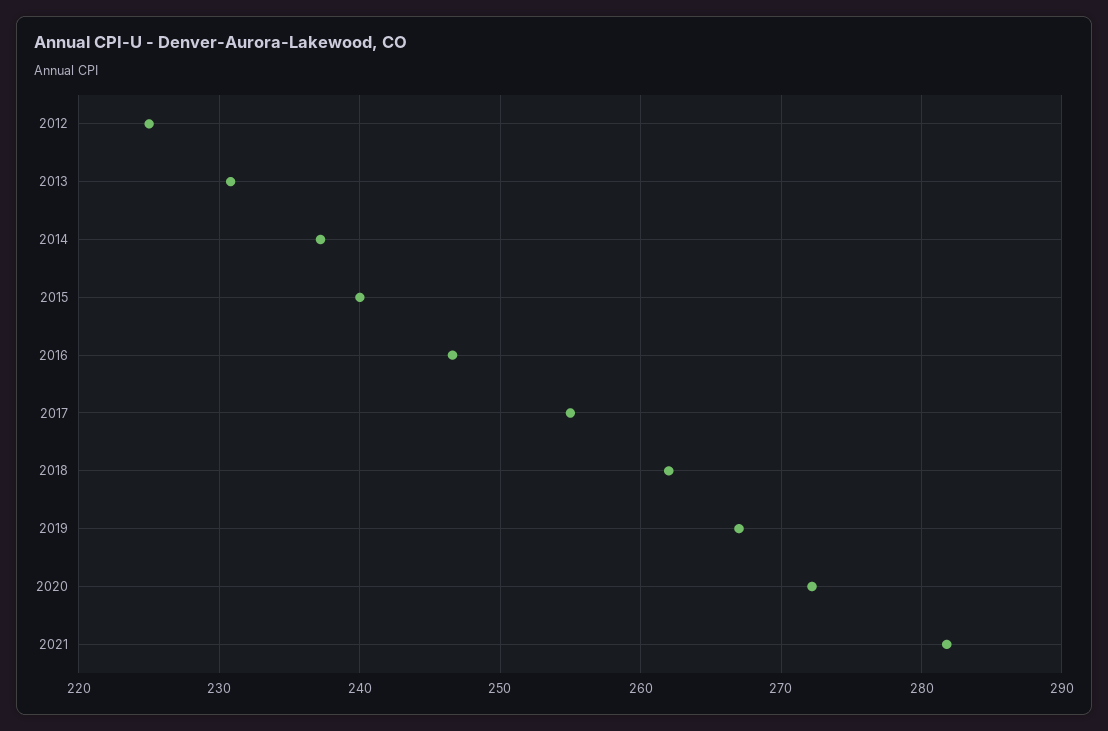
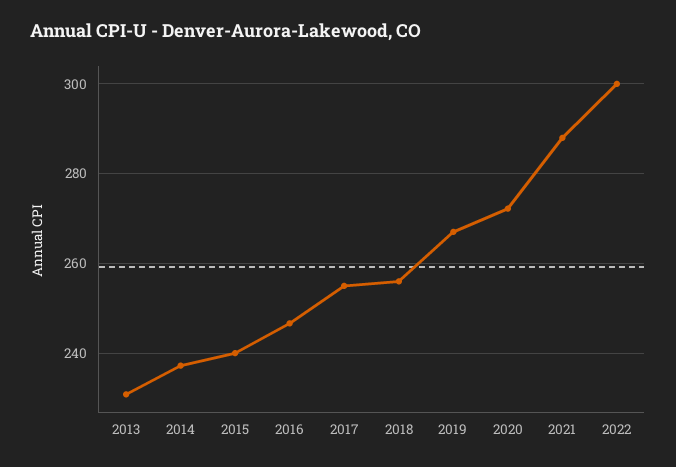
2012: 225 -> none
2018: 262 -> 256
2021: 282 -> 288
2022: none -> 300

